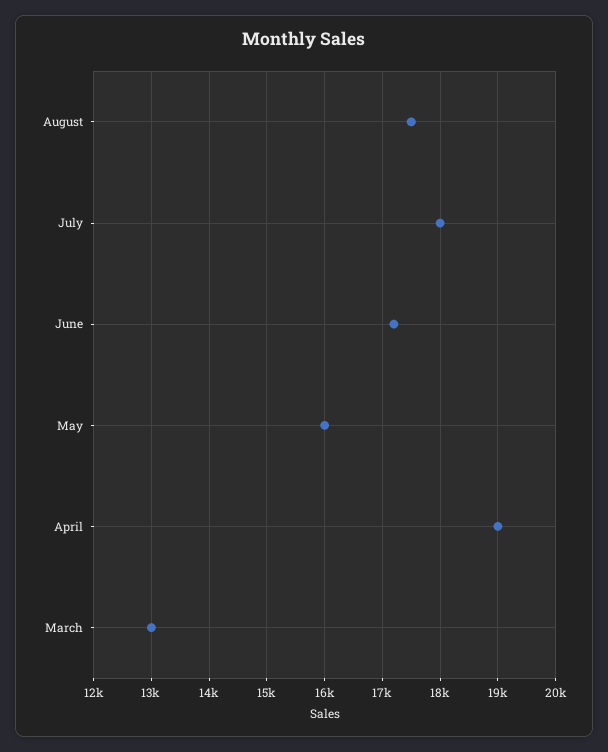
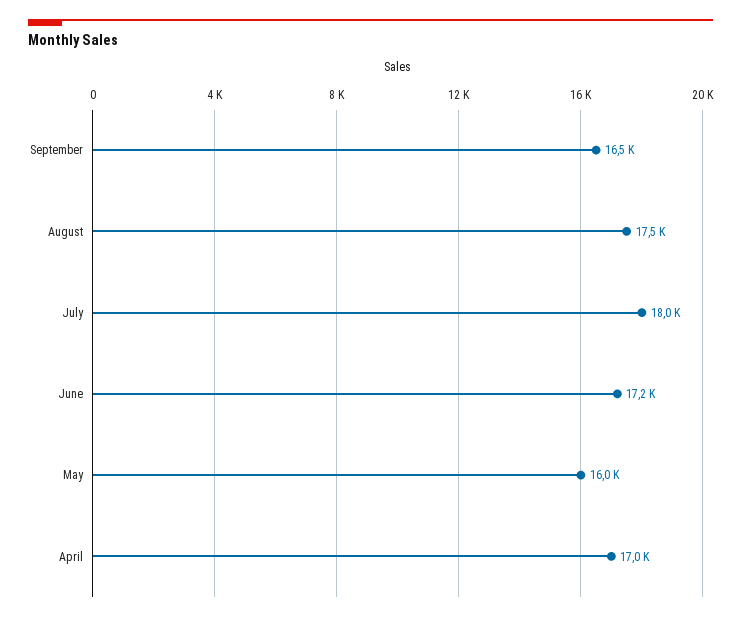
April: 19000 -> 17000
March: 13000 -> none
September: none -> 16500

